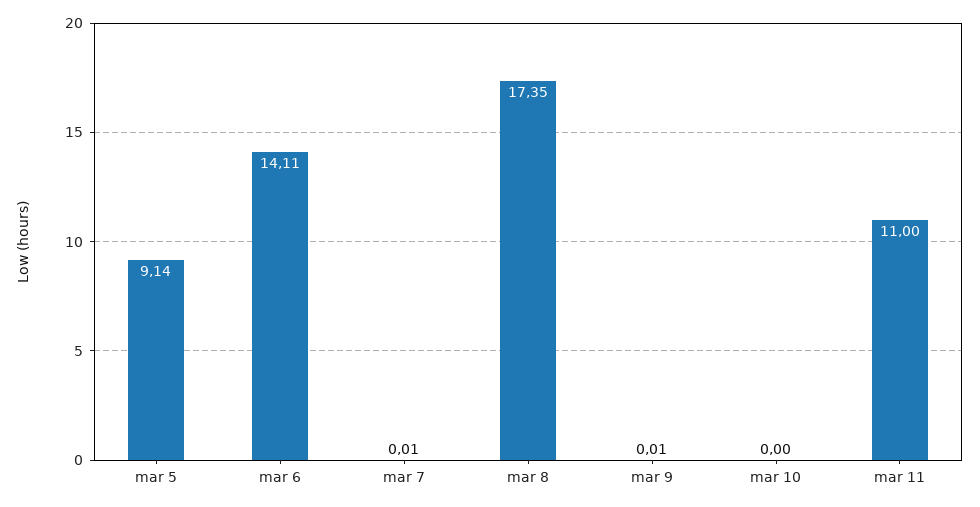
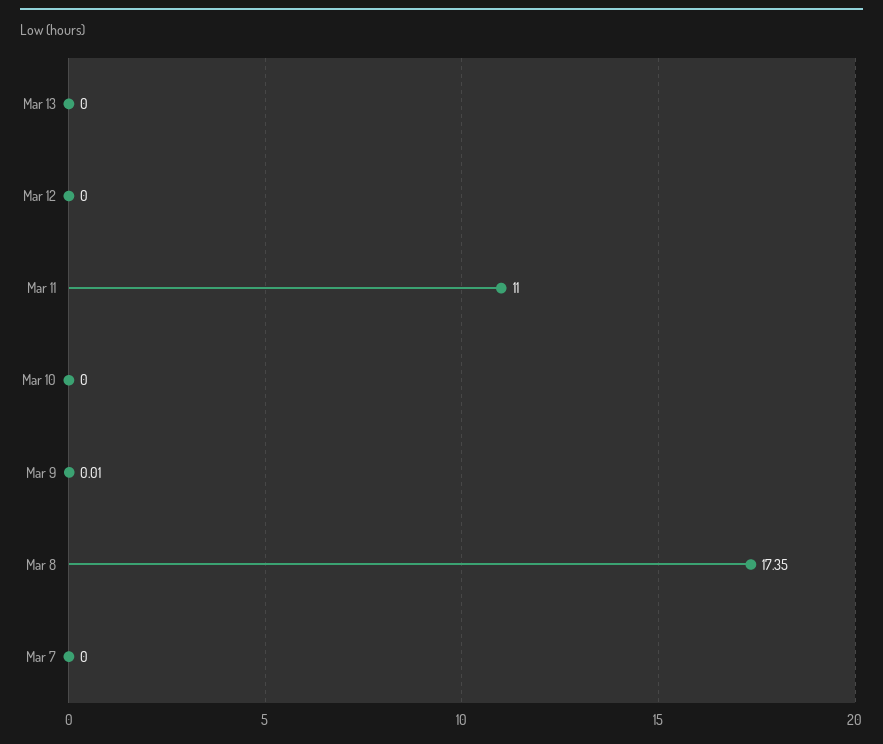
mar 5: 9.14 -> none
mar 6: 14.11 -> none
mar 7: 0.01 -> 0
Mar 13: none -> 0
Mar 12: none -> 0

